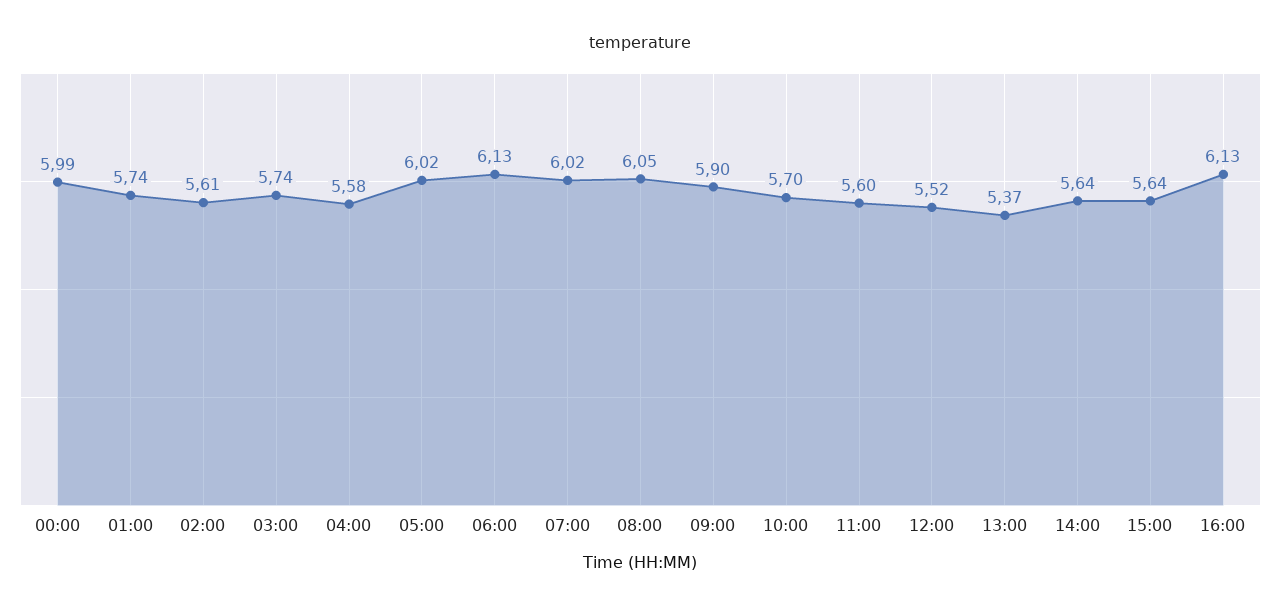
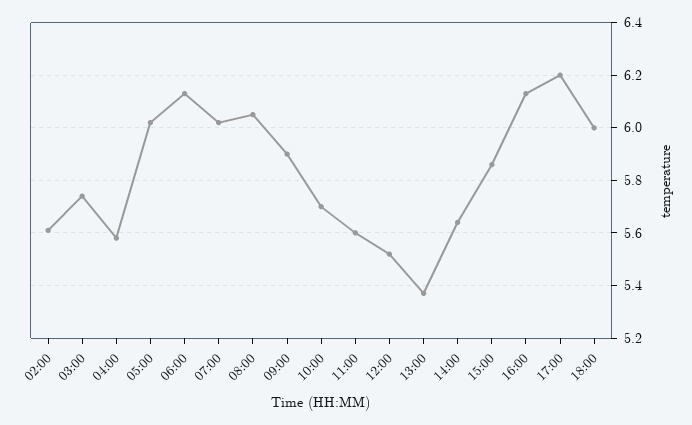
00:00: 5.99 -> none
01:00: 5.74 -> none
15:00: 5.64 -> 5.85
17:00: none -> 6.2
18:00: none -> 6

